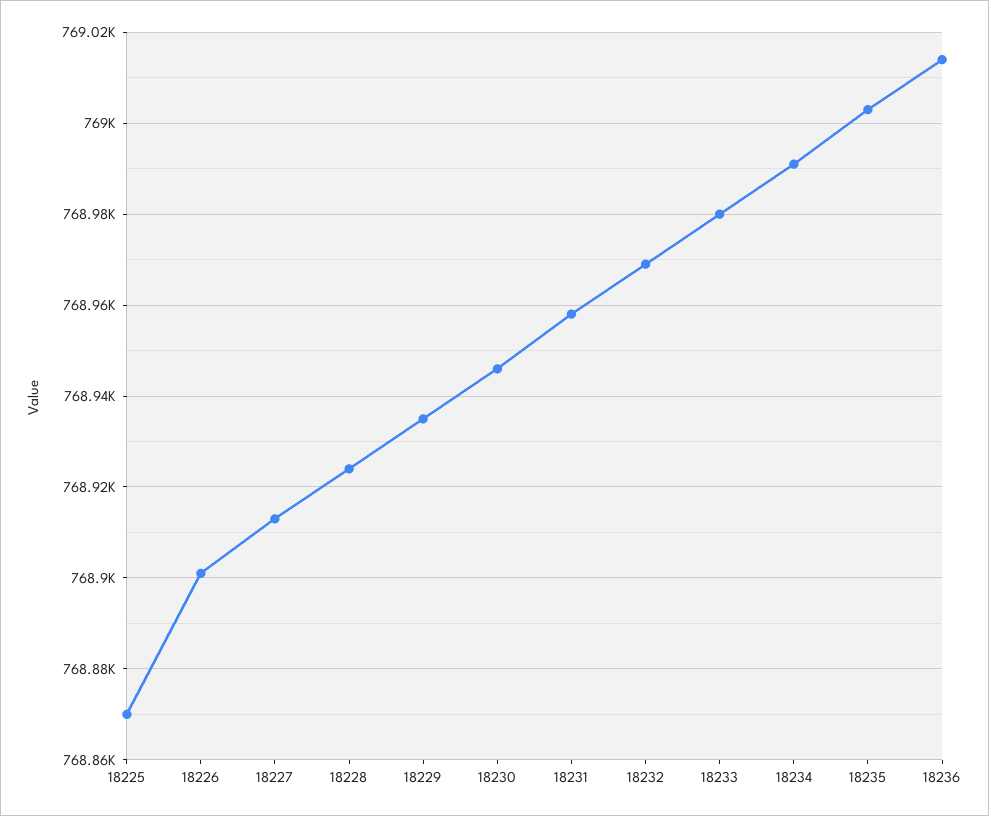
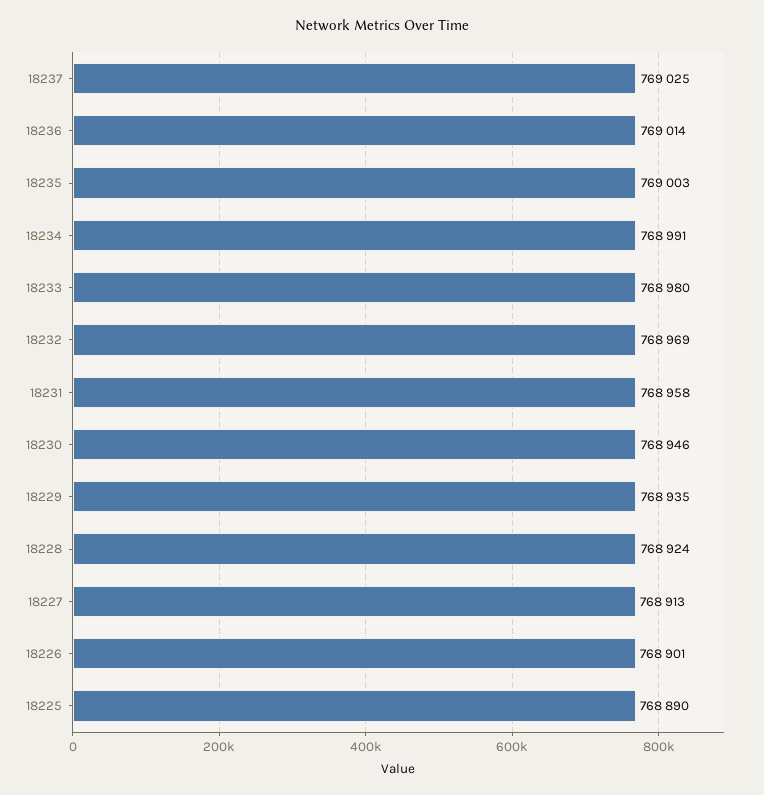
18225: 768870 -> 768890
18237: none -> 769025

